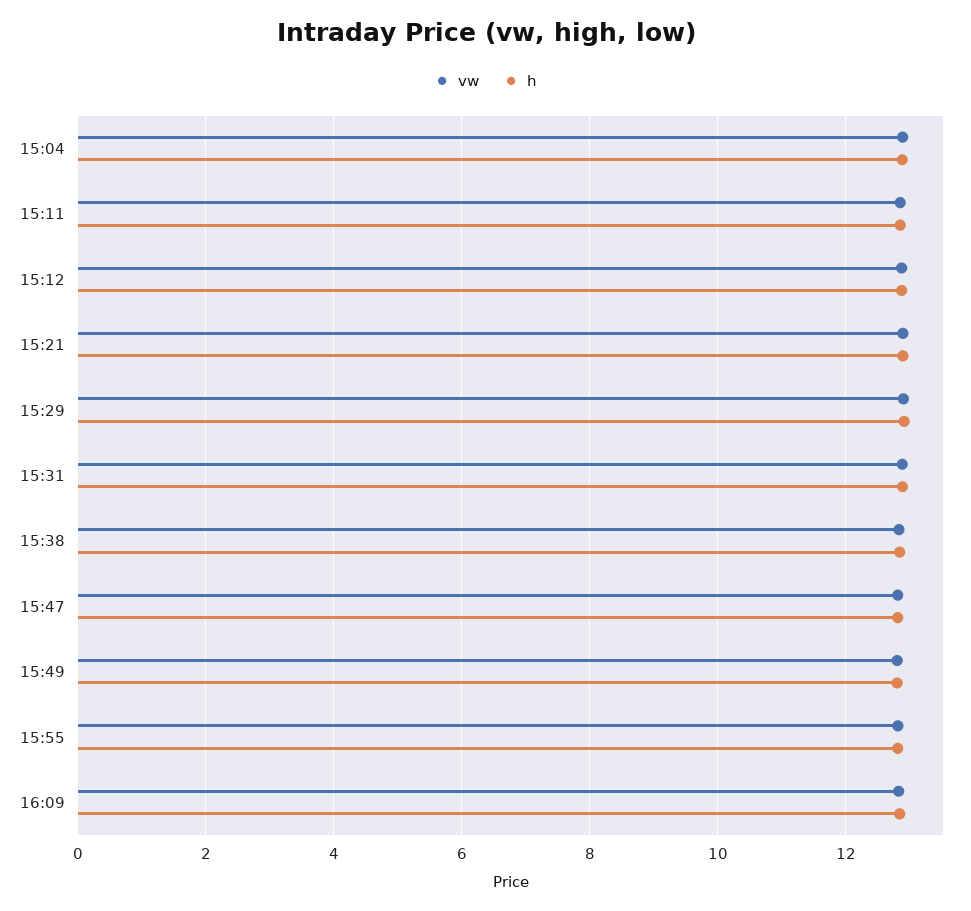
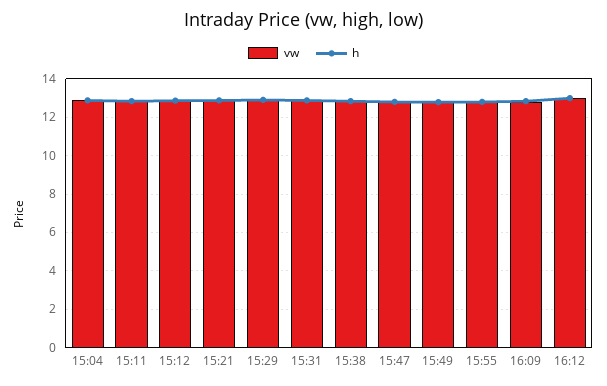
vw, 16:12: none -> 13
h, 16:12: none -> 13

